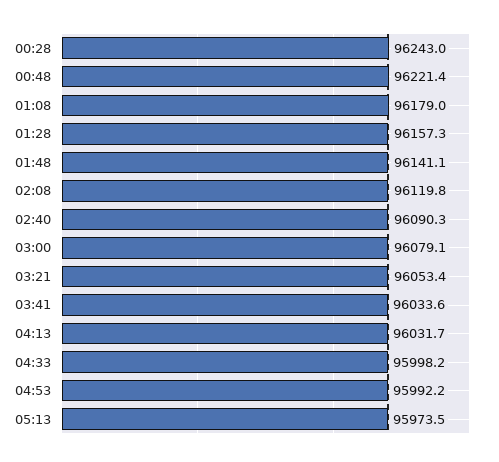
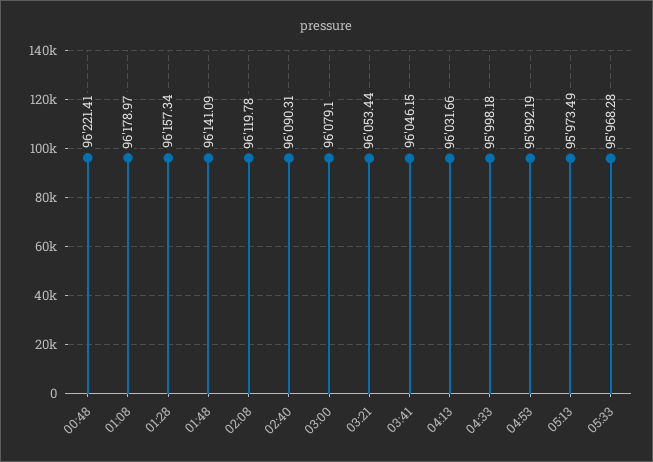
00:28: 96243 -> none
03:41: 96033.6 -> 96046.15
05:33: none -> 95968.28

